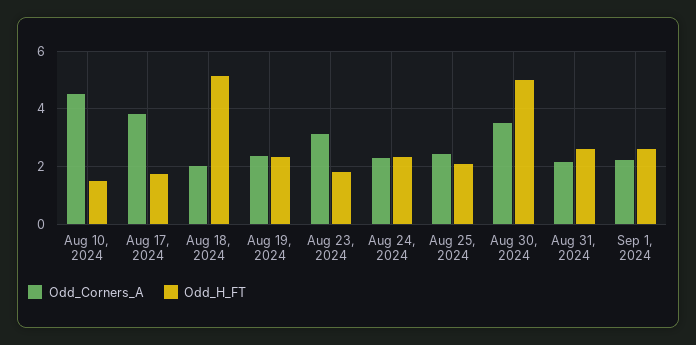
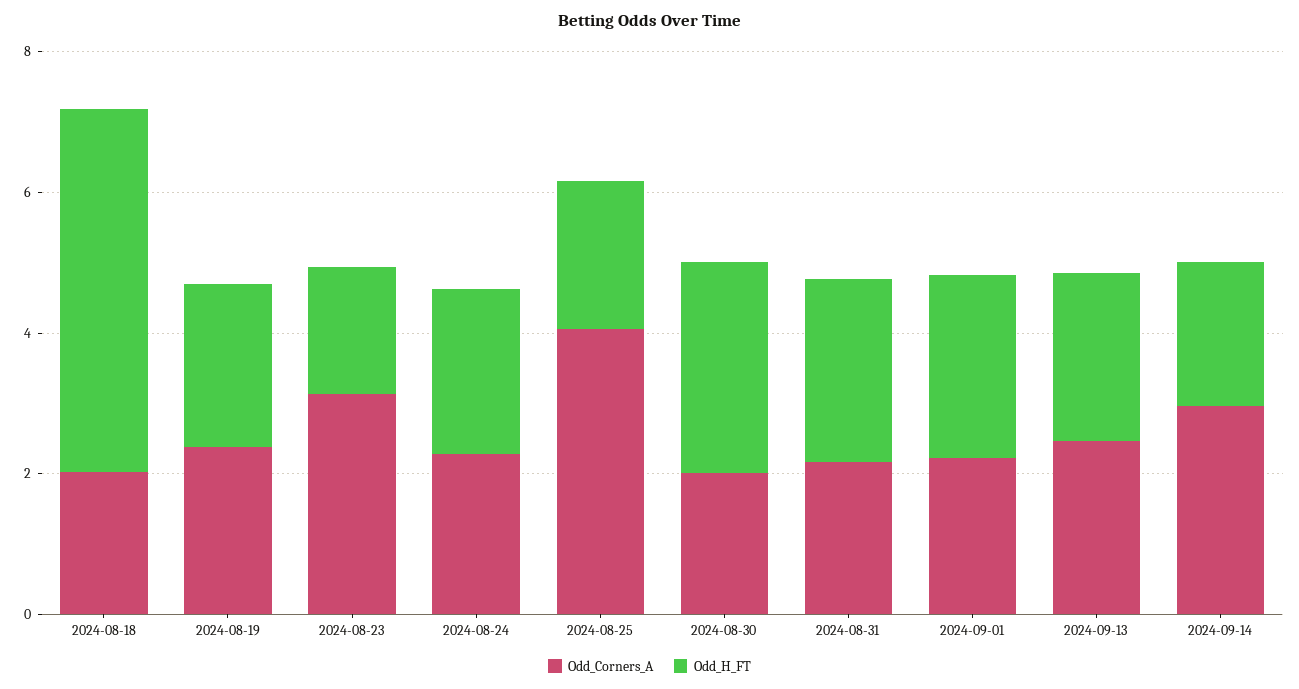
Odd_Corners_A, Aug 10, 2024: 4.5 -> none
Odd_H_FT, Aug 10, 2024: 1.5 -> none
Odd_Corners_A, Aug 17, 2024: 3.75 -> none
Odd_H_FT, Aug 17, 2024: 1.75 -> none
Odd_Corners_A, Aug 25, 2024: 2.5 -> 4
Odd_Corners_A, Aug 30, 2024: 3.5 -> 2
Odd_H_FT, Aug 30, 2024: 5 -> 3
Odd_Corners_A, 2024-09-13: none -> 2.5
Odd_H_FT, 2024-09-13: none -> 2.5
Odd_Corners_A, 2024-09-14: none -> 3
Odd_H_FT, 2024-09-14: none -> 2

